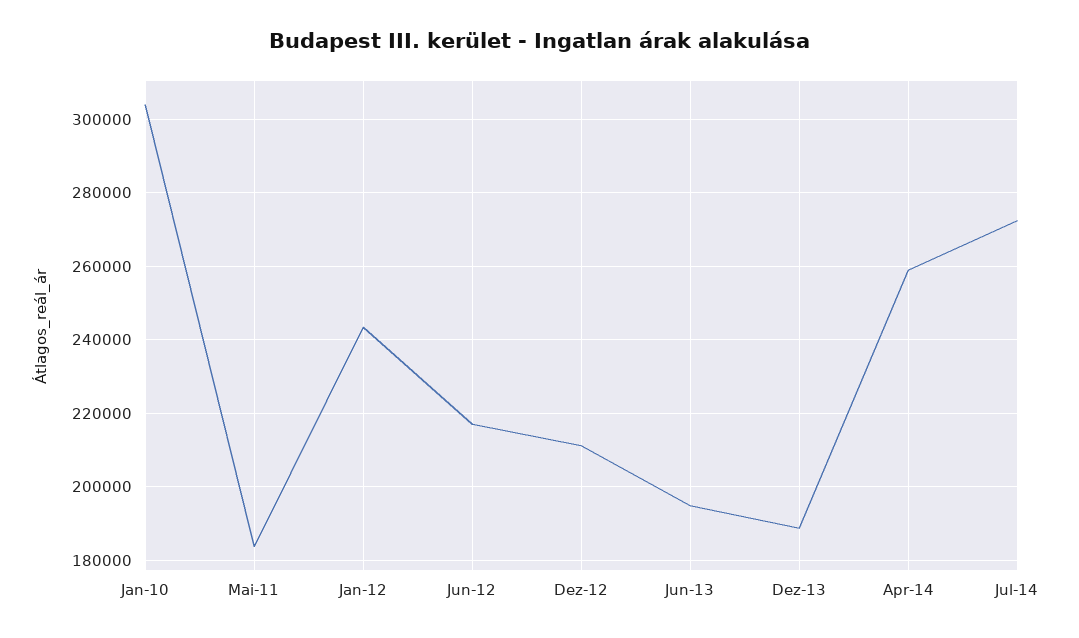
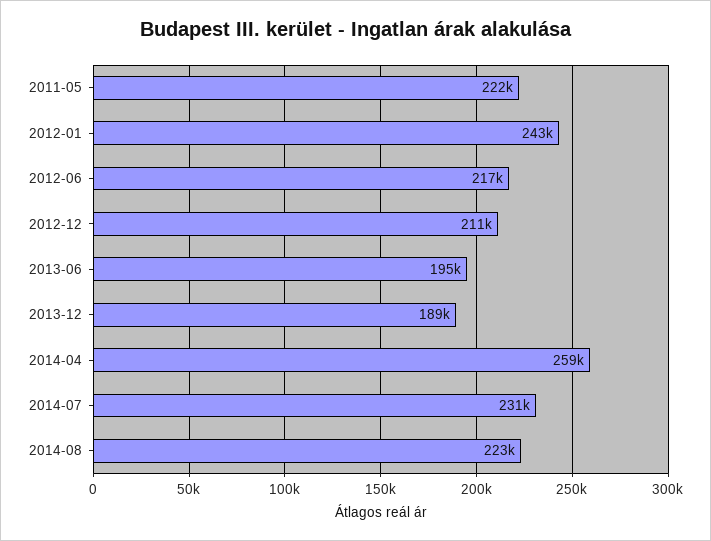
Jan-10: 304000 -> none
Mai-11: 184000 -> 222000
Jul-14: 272000 -> 231000
2014-08: none -> 223000

